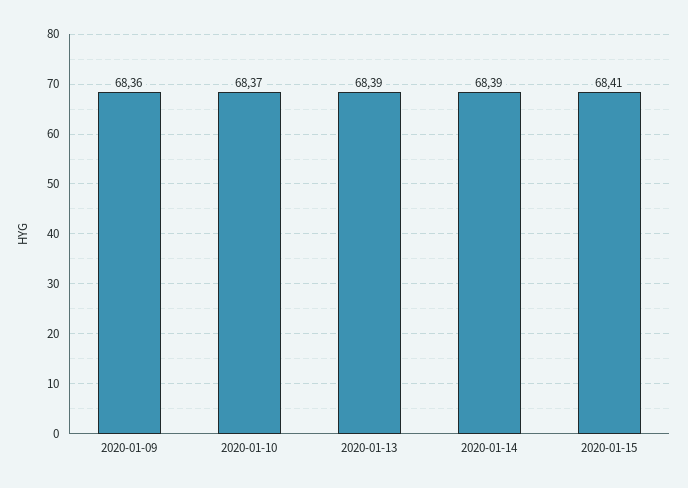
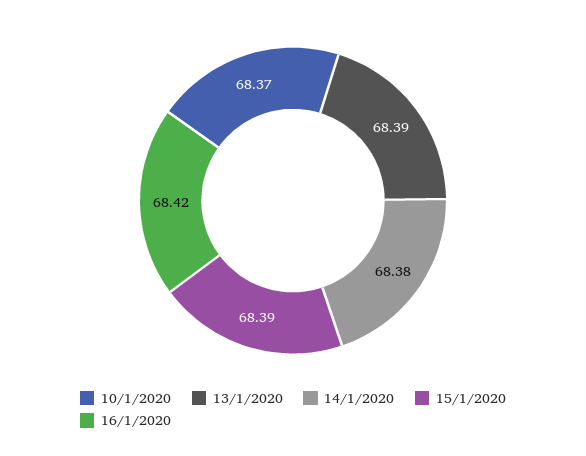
2020-01-09: 68.36 -> none
2020-01-14: 68.39 -> 68.38
2020-01-15: 68.41 -> 68.39
16/1/2020: none -> 68.42

